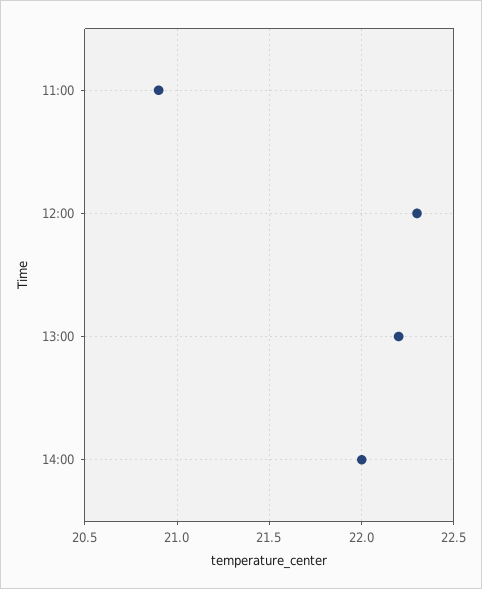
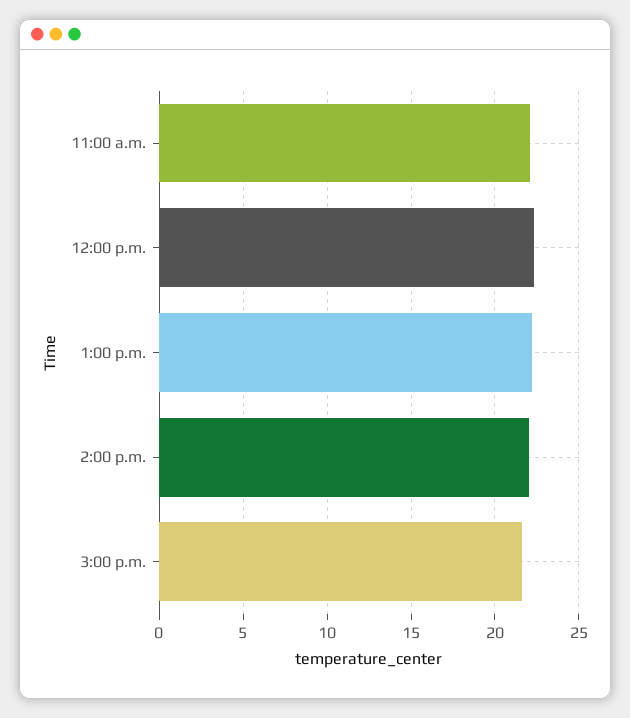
11:00: 20.9 -> 22
3:00 p.m.: none -> 21.5

